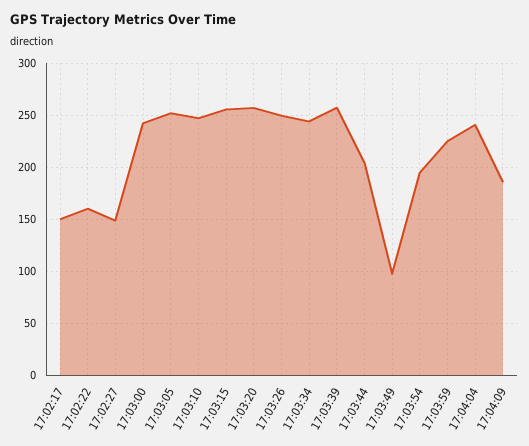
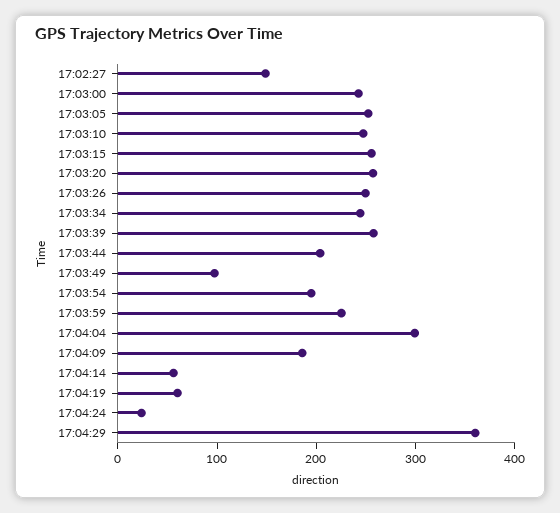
17:02:17: 150 -> none
17:02:22: 160 -> none
17:04:04: 240 -> 300
17:04:14: none -> 60
17:04:19: none -> 60
17:04:24: none -> 20
17:04:29: none -> 360

